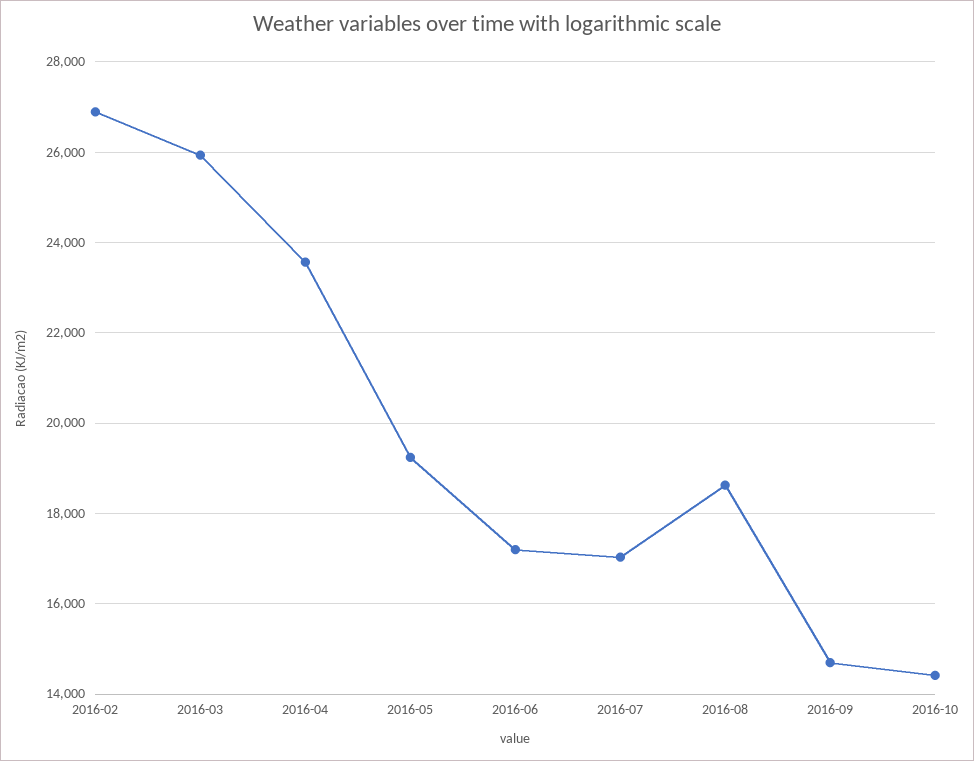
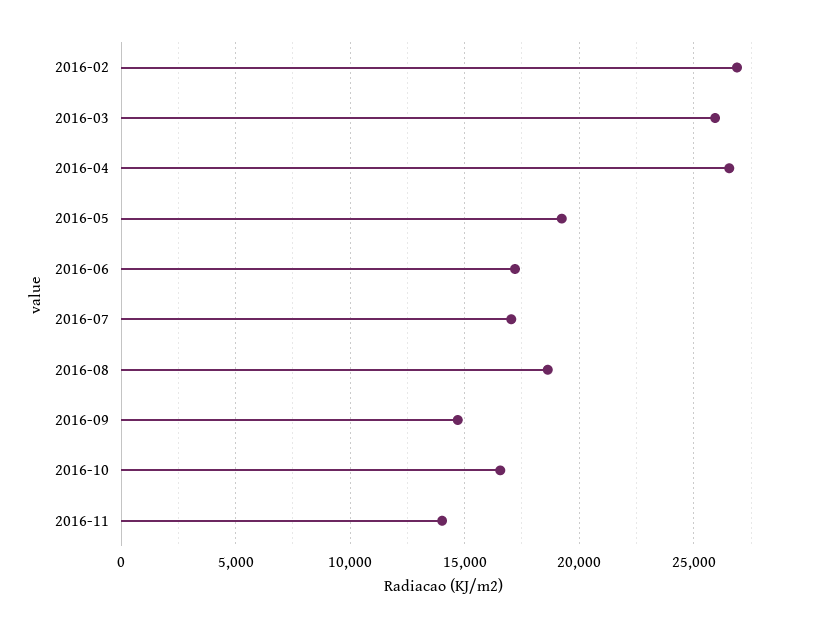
2016-04: 23600 -> 26500
2016-10: 14400 -> 16500
2016-11: none -> 14000

